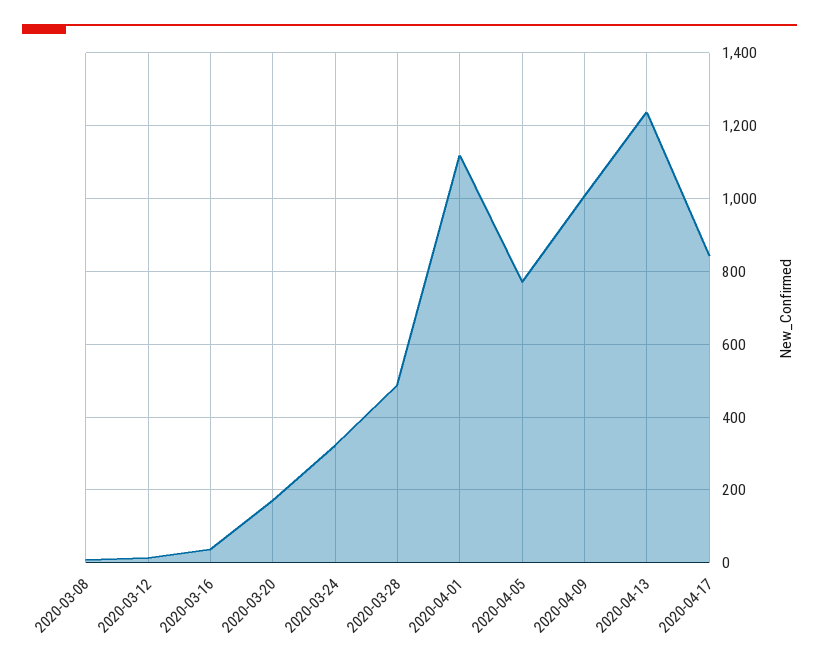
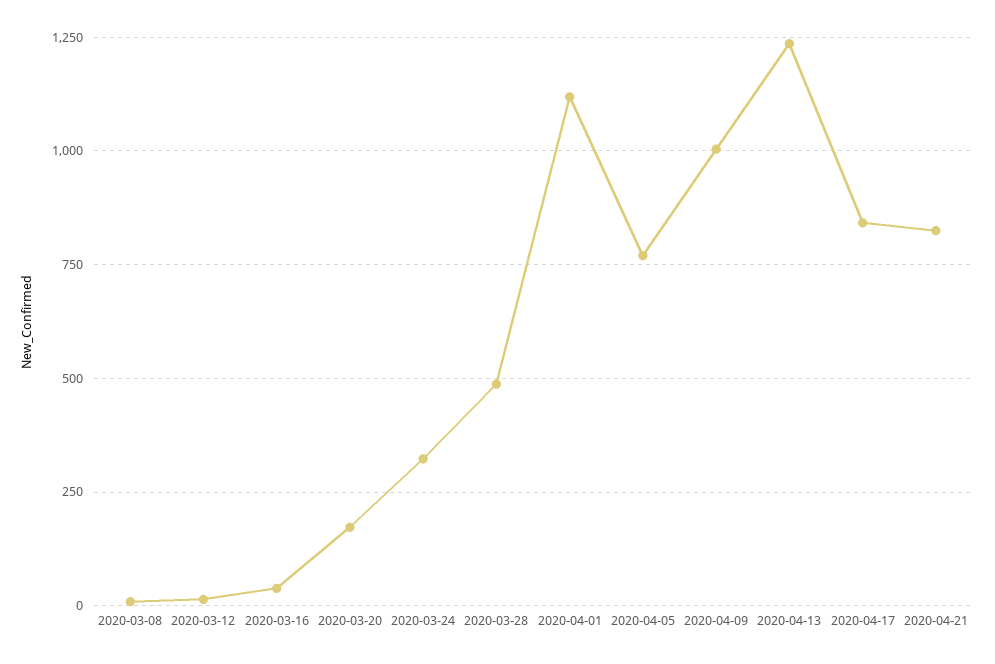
2020-04-21: none -> 825

